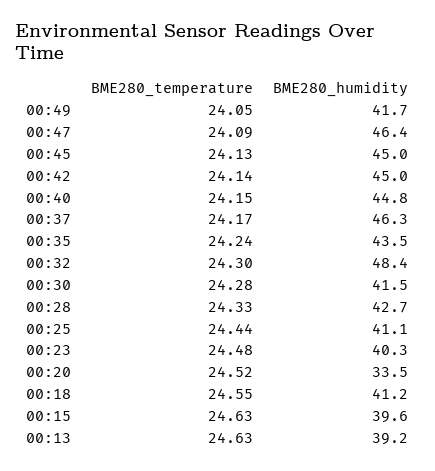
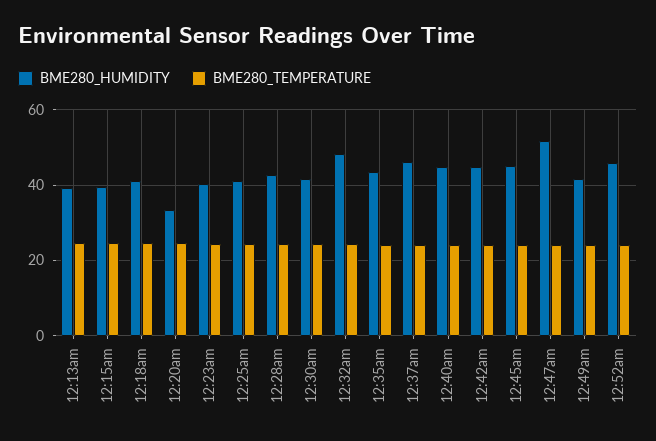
BME280_humidity, 00:47: 46.4 -> 52
BME280_humidity, 12:52am: none -> 46
BME280_temperature, 12:52am: none -> 24

